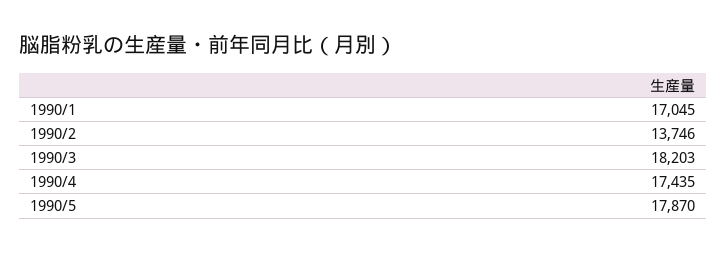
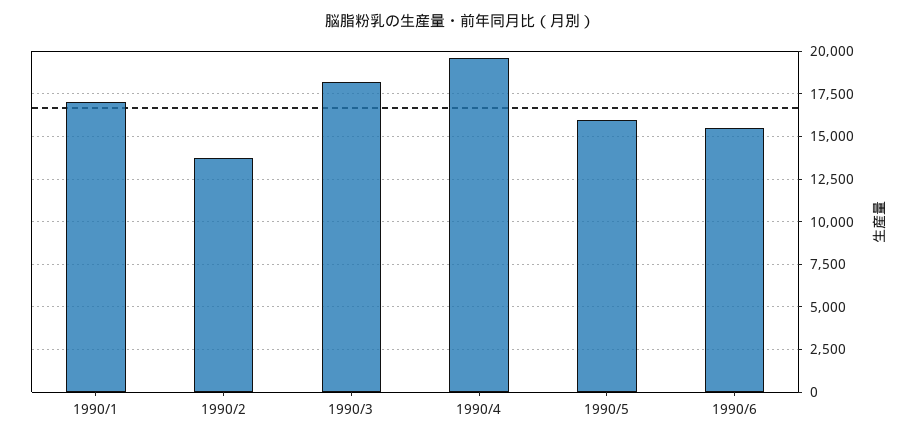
1990/4: 17435 -> 19500
1990/5: 17870 -> 16000
1990/6: none -> 15500

